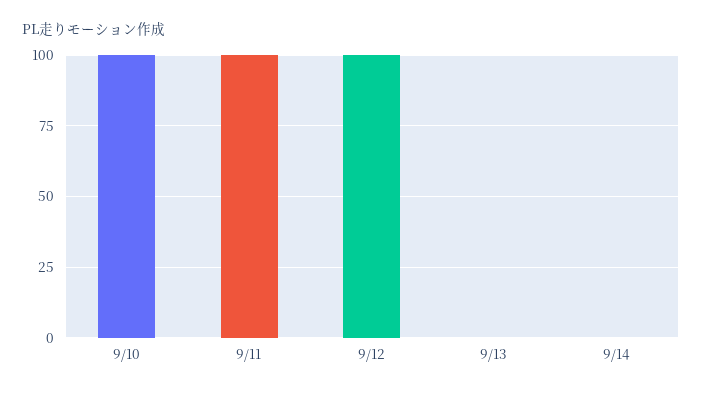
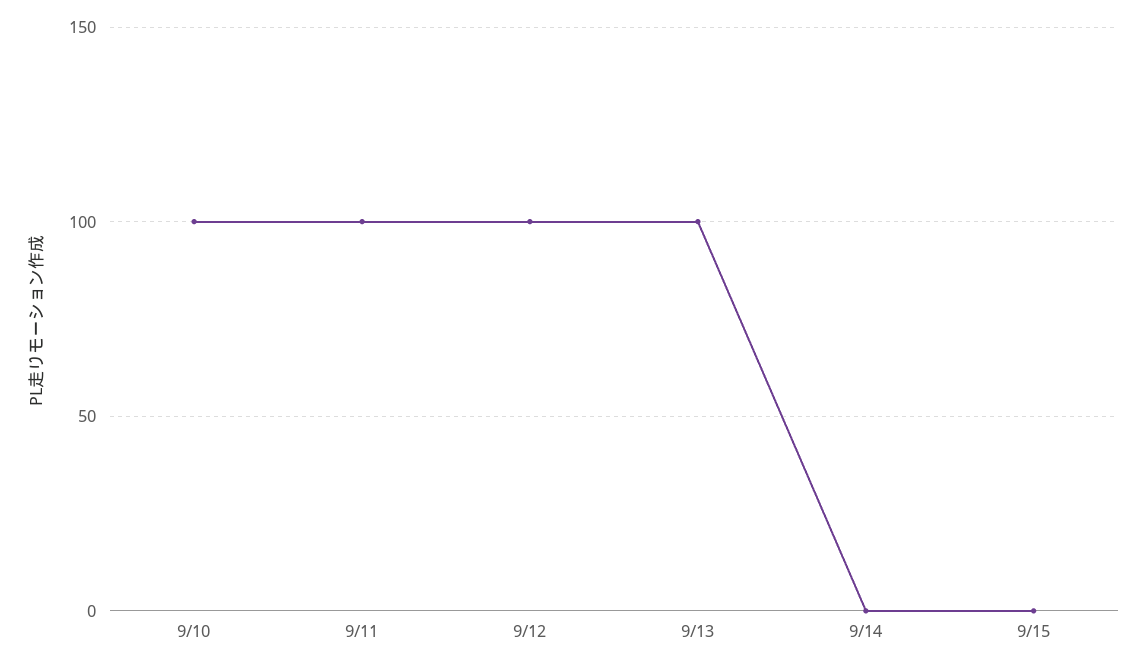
9/13: 0 -> 100
9/15: none -> 0

